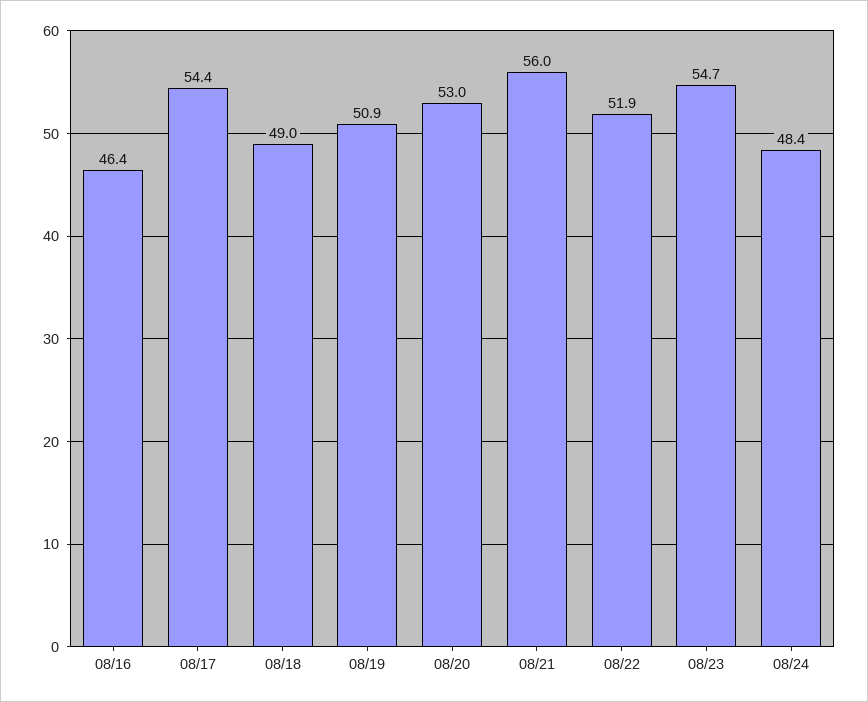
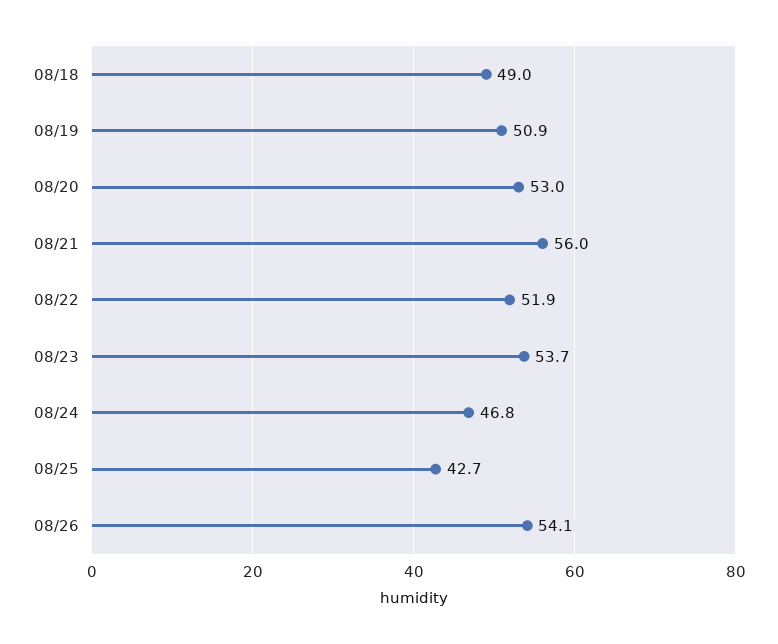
08/16: 46.4 -> none
08/17: 54.4 -> none
08/23: 54.7 -> 53.7
08/24: 48.4 -> 46.8
08/25: none -> 42.7
08/26: none -> 54.1

